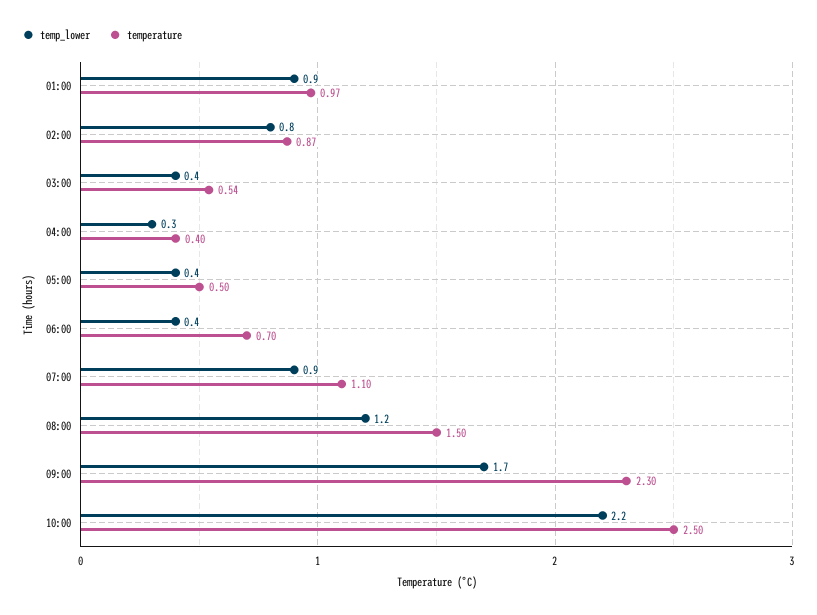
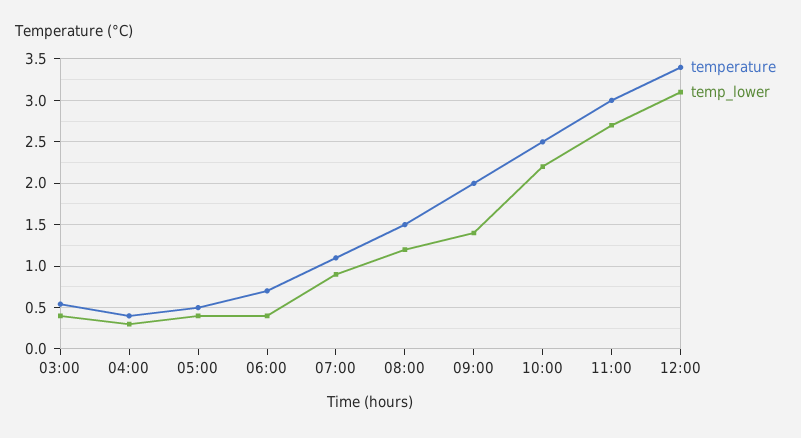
temp_lower, 01:00: 0.9 -> none
temperature, 01:00: 0.97 -> none
temp_lower, 02:00: 0.8 -> none
temperature, 02:00: 0.87 -> none
temp_lower, 09:00: 1.7 -> 1.4
temperature, 09:00: 2.3 -> 2
temperature, 11:00: none -> 3
temp_lower, 11:00: none -> 2.7
temperature, 12:00: none -> 3.4
temp_lower, 12:00: none -> 3.1

